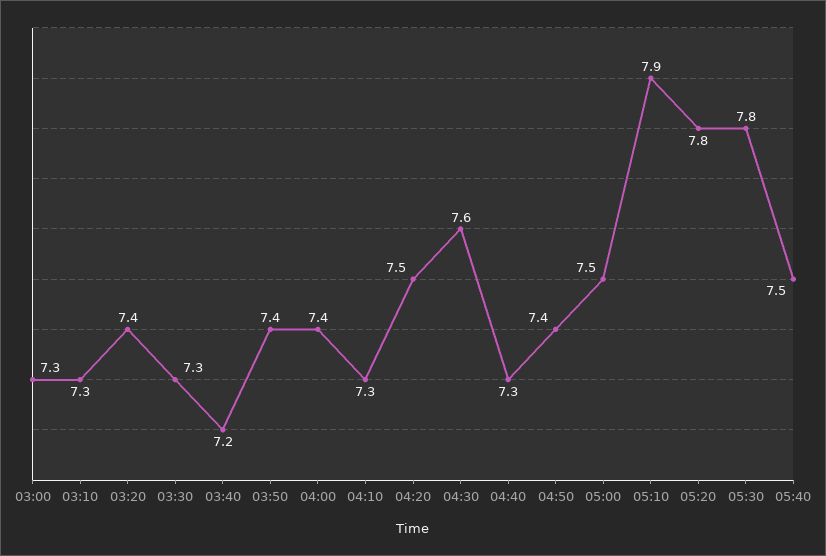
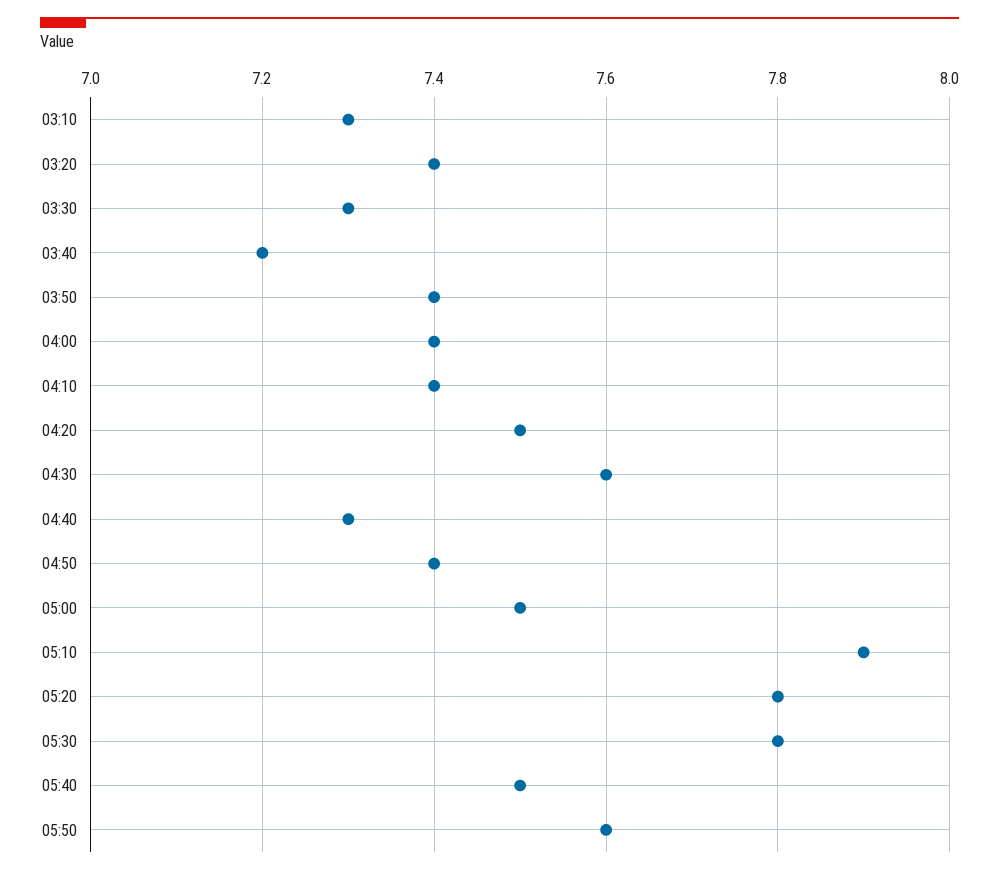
03:00: 7.3 -> none
04:10: 7.3 -> 7.4
05:50: none -> 7.6

